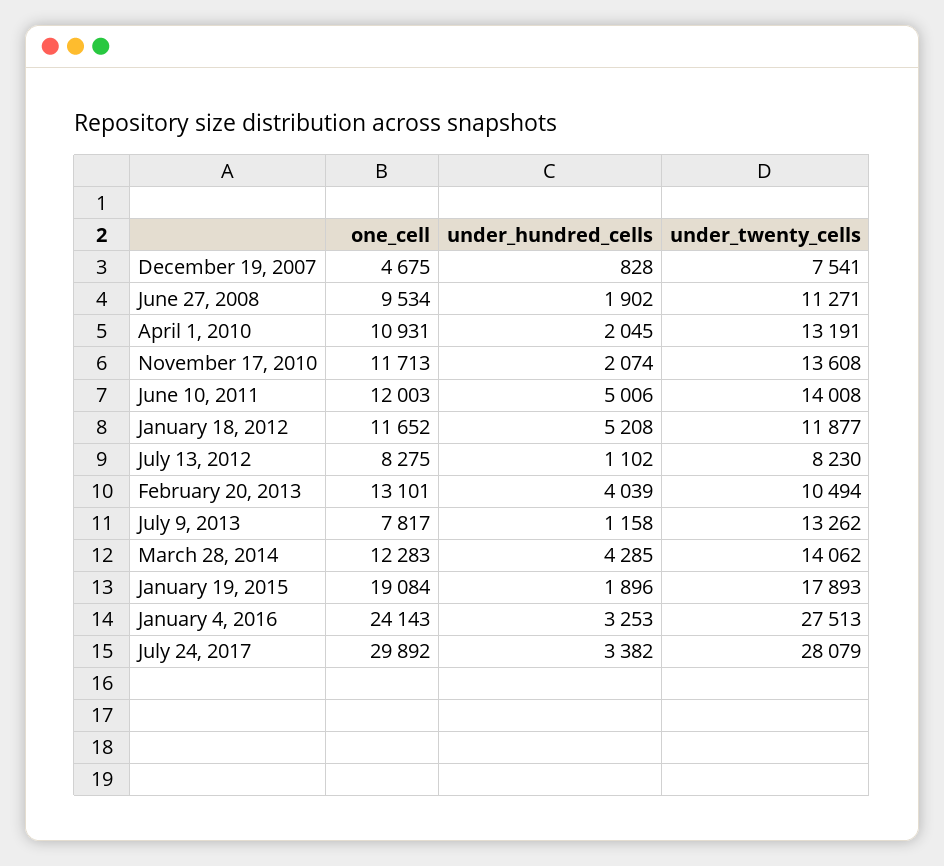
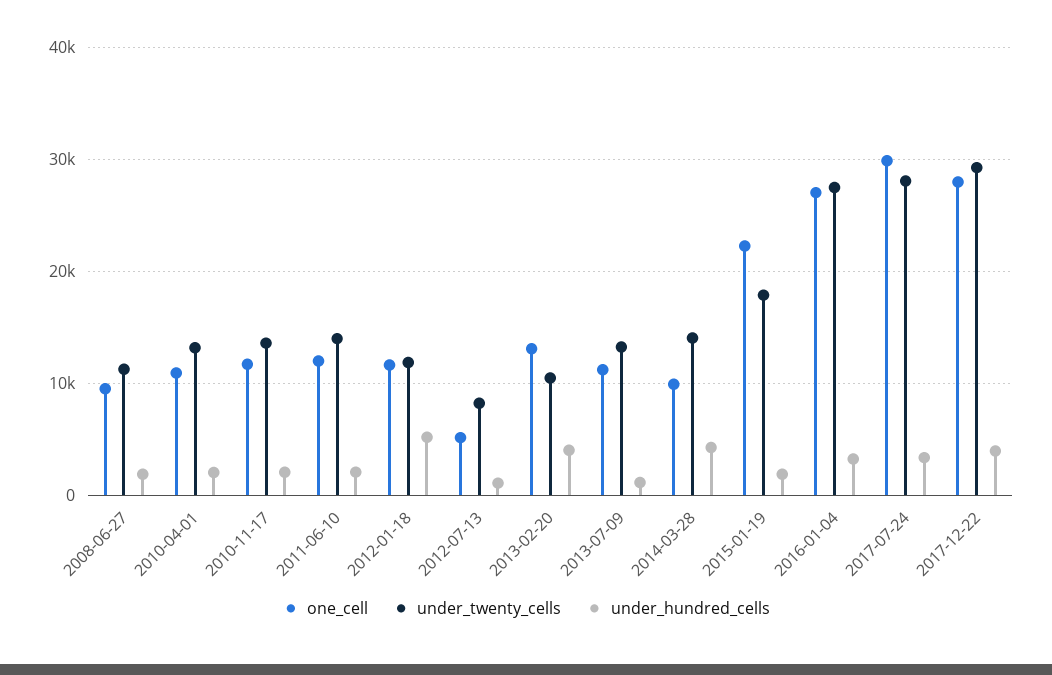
one_cell, December 19, 2007: 4675 -> none
under_hundred_cells, December 19, 2007: 828 -> none
under_twenty_cells, December 19, 2007: 7541 -> none
under_hundred_cells, June 10, 2011: 5006 -> 2000
one_cell, July 13, 2012: 8275 -> 5000
one_cell, July 9, 2013: 7817 -> 11000
one_cell, March 28, 2014: 12283 -> 10000
one_cell, January 19, 2015: 19084 -> 22000
one_cell, January 4, 2016: 24143 -> 27000
one_cell, 2017-12-22: none -> 28000
under_twenty_cells, 2017-12-22: none -> 29000
under_hundred_cells, 2017-12-22: none -> 4000

